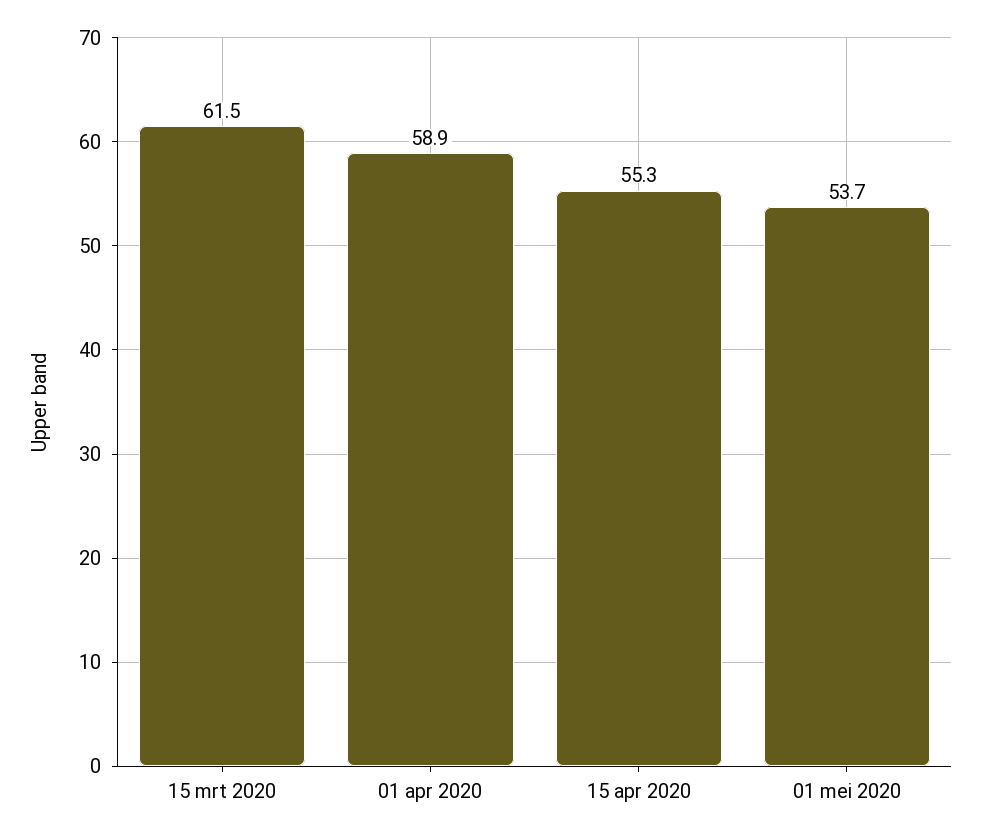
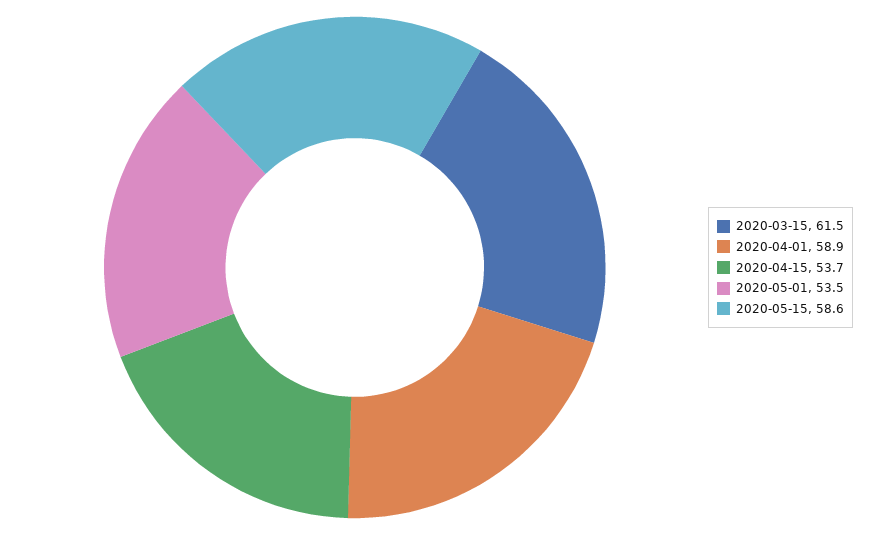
15 apr 2020: 55.3 -> 53.7
01 mei 2020: 53.7 -> 53.5
2020-05-15: none -> 58.6

